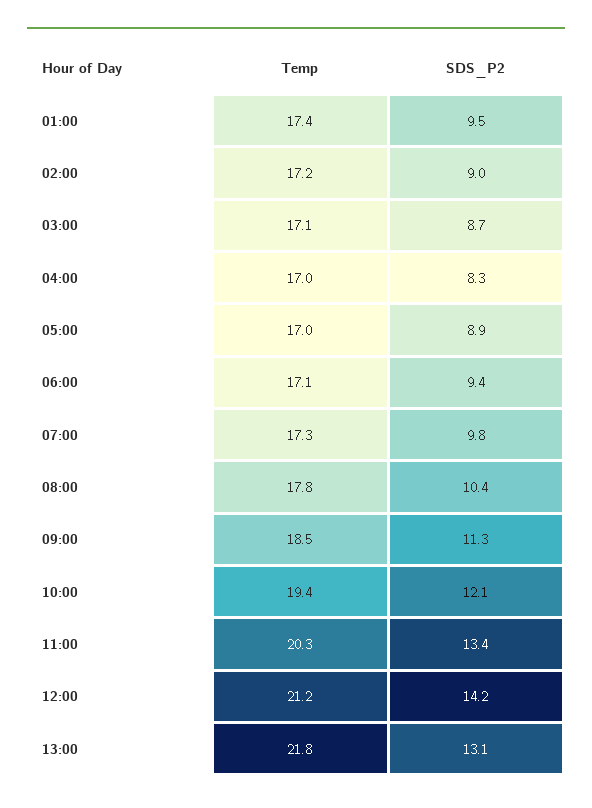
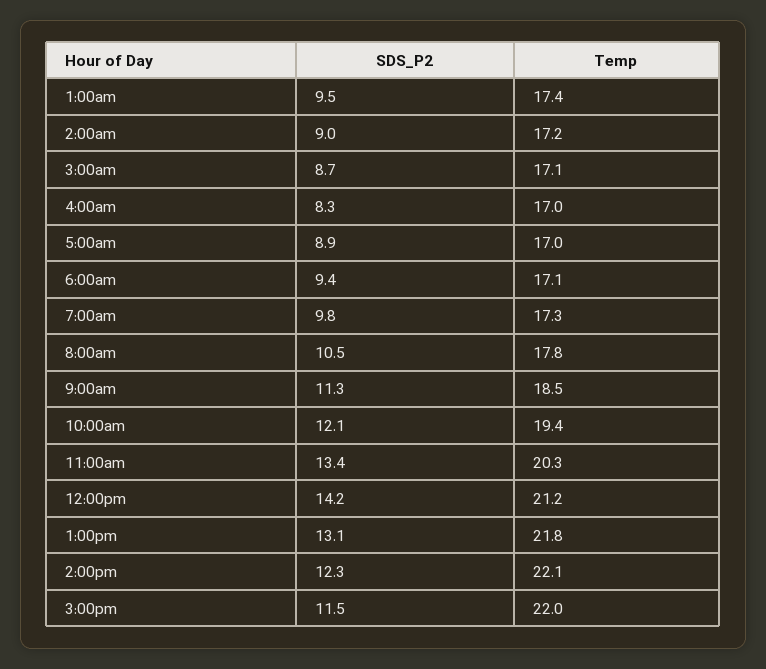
SDS_P2, 08:00: 10.4 -> 10.5
SDS_P2, 2:00pm: none -> 12.3
Temp, 2:00pm: none -> 22.1
SDS_P2, 3:00pm: none -> 11.5
Temp, 3:00pm: none -> 22

